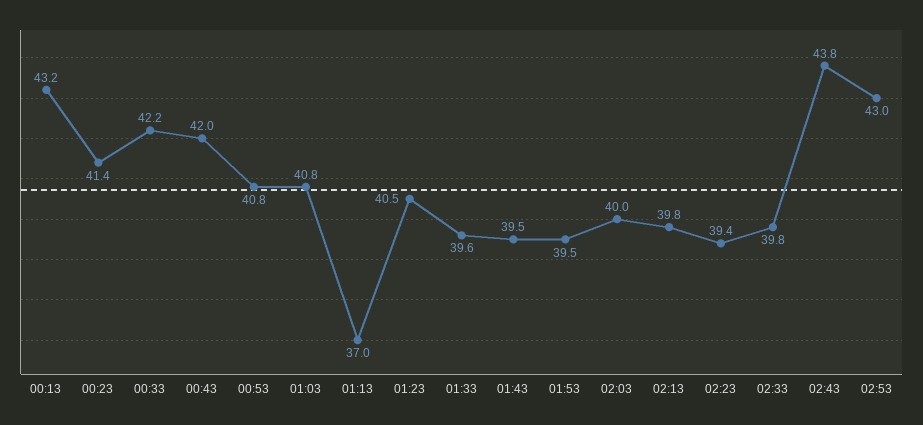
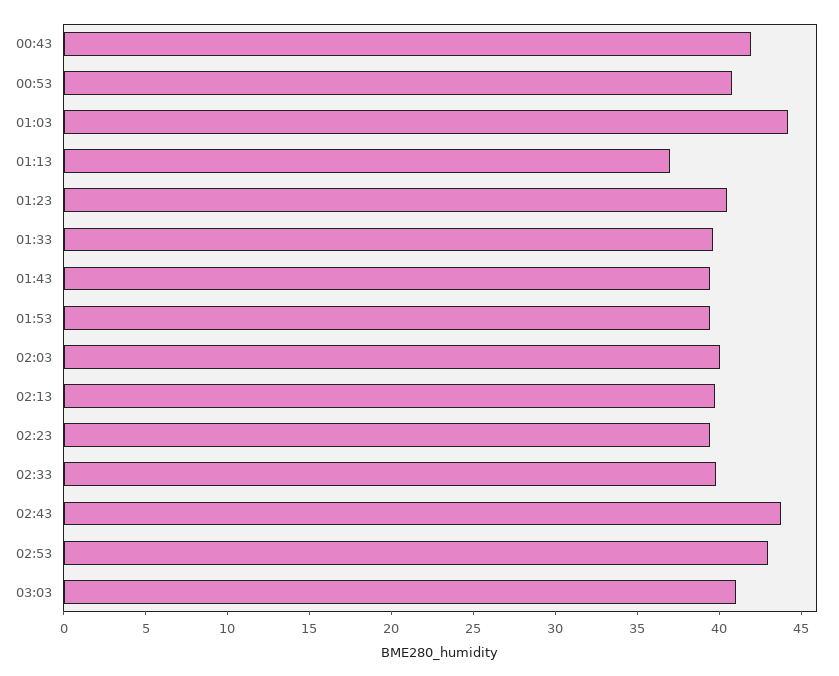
00:13: 43.2 -> none
00:23: 41.4 -> none
00:33: 42.2 -> none
01:03: 40.8 -> 44
03:03: none -> 41

